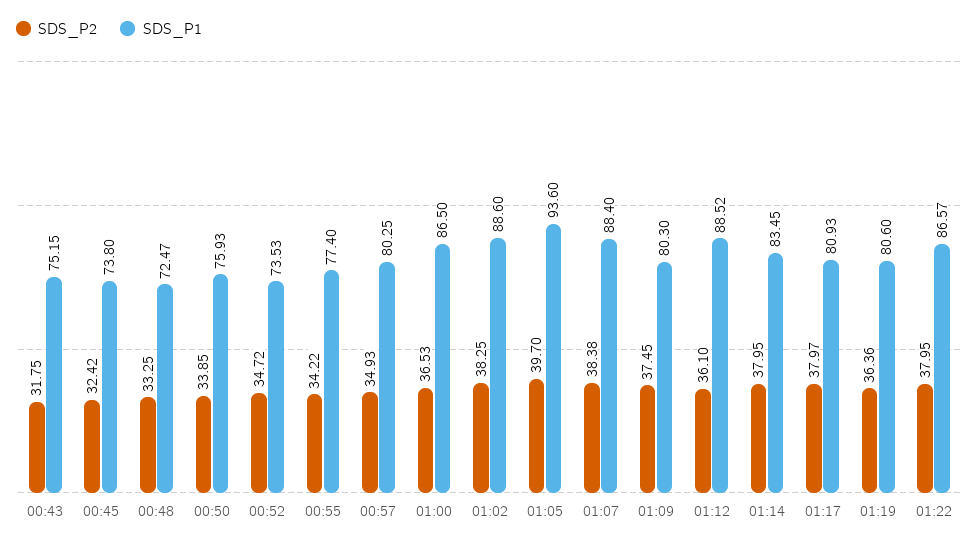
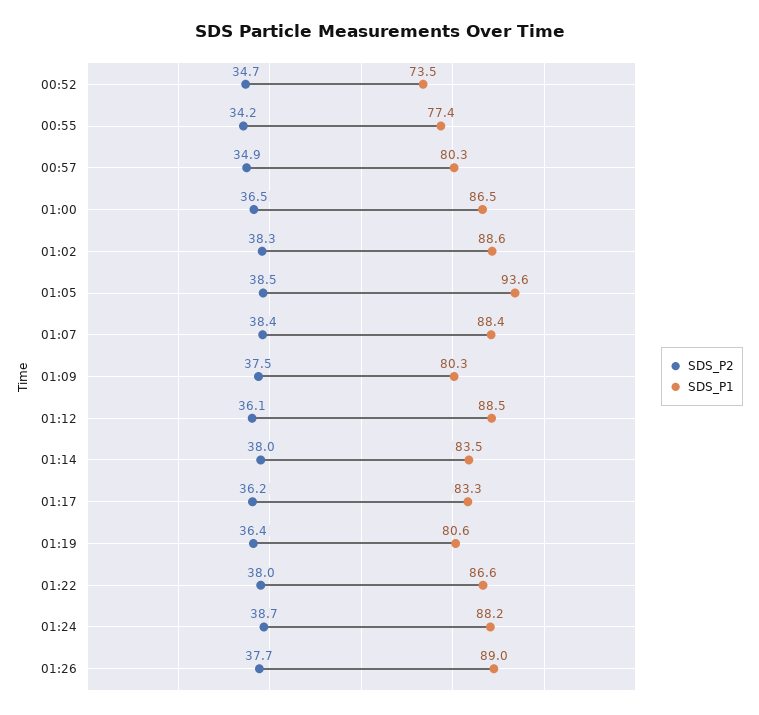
SDS_P2, 00:43: 31.75 -> none
SDS_P1, 00:43: 75.15 -> none
SDS_P2, 00:45: 32.42 -> none
SDS_P1, 00:45: 73.8 -> none
SDS_P2, 00:48: 33.25 -> none
SDS_P1, 00:48: 72.47 -> none
SDS_P2, 00:50: 33.85 -> none
SDS_P1, 00:50: 75.93 -> none
SDS_P2, 01:05: 39.7 -> 38.5
SDS_P2, 01:17: 37.97 -> 36.2
SDS_P1, 01:17: 80.93 -> 83.3
SDS_P2, 01:24: none -> 38.7
SDS_P1, 01:24: none -> 88.2
SDS_P2, 01:26: none -> 37.7
SDS_P1, 01:26: none -> 89

